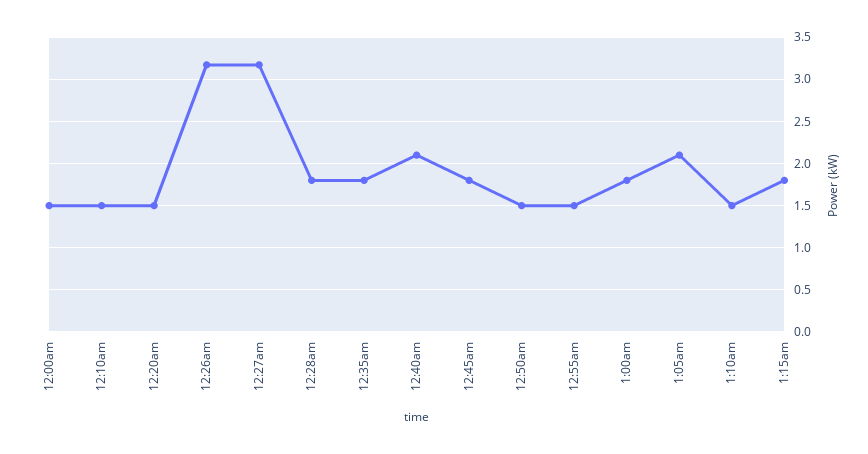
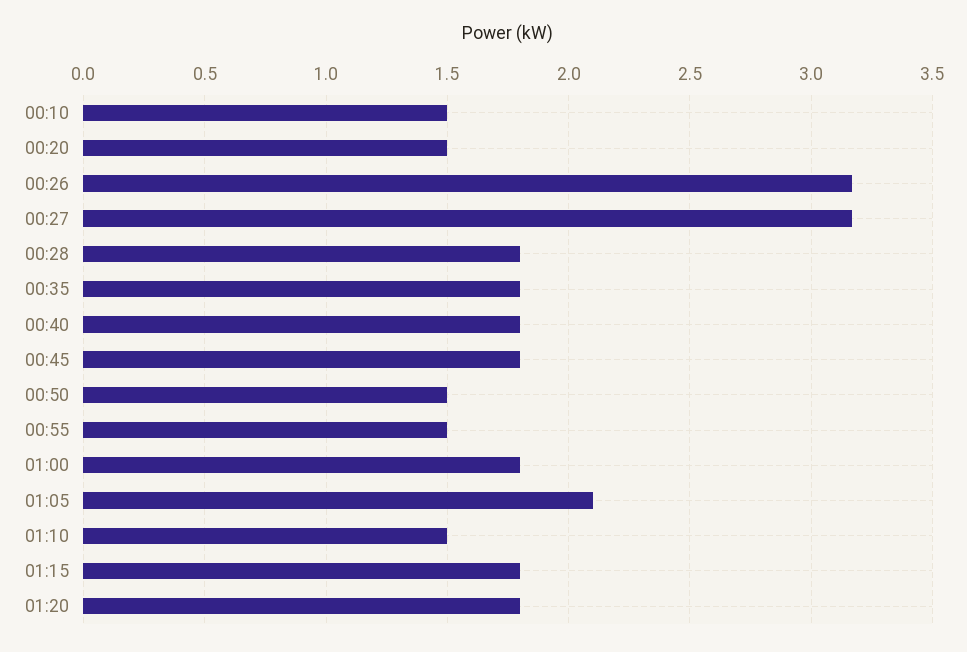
12:00am: 1.5 -> none
12:40am: 2.1 -> 1.8
01:20: none -> 1.8

